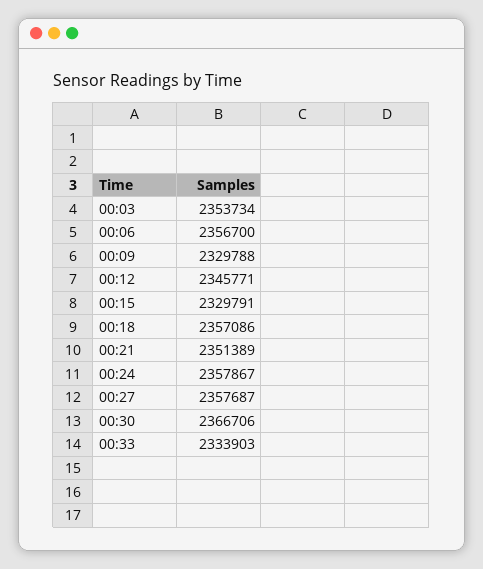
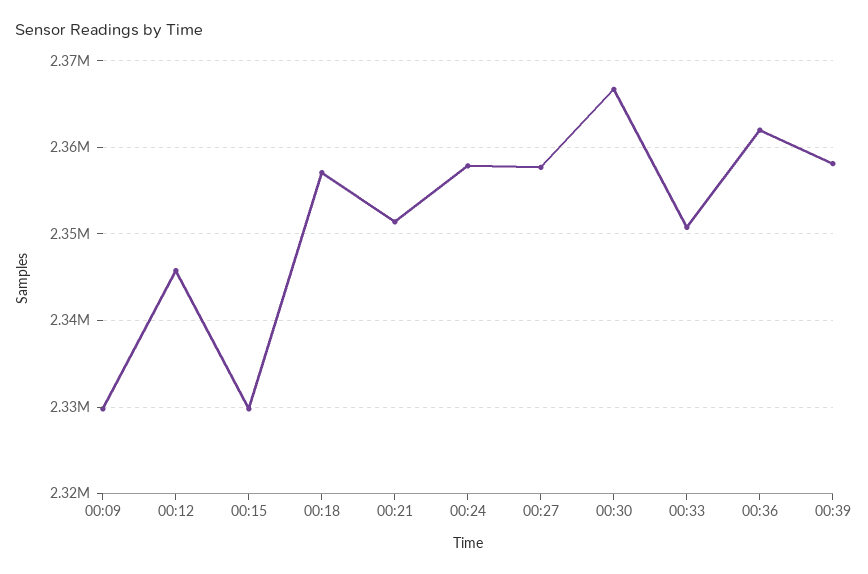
00:03: 2353734 -> none
00:06: 2356700 -> none
00:33: 2333903 -> 2351000
00:36: none -> 2362000
00:39: none -> 2358000

